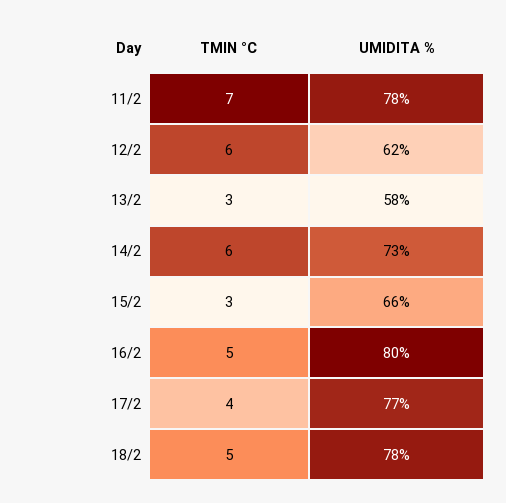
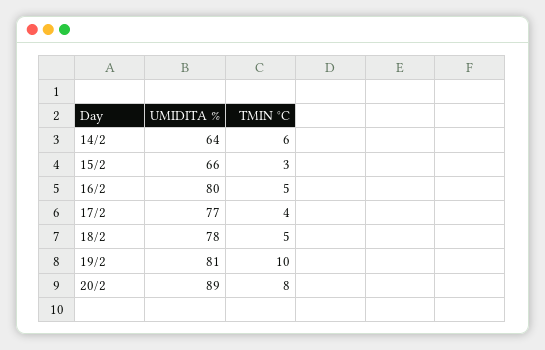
TMIN °C, 11/2: 7 -> none
UMIDITA %, 11/2: 78 -> none
TMIN °C, 12/2: 6 -> none
UMIDITA %, 12/2: 62 -> none
TMIN °C, 13/2: 3 -> none
UMIDITA %, 13/2: 58 -> none
UMIDITA %, 14/2: 73 -> 64
UMIDITA %, 19/2: none -> 81
TMIN °C, 19/2: none -> 10
UMIDITA %, 20/2: none -> 89
TMIN °C, 20/2: none -> 8

